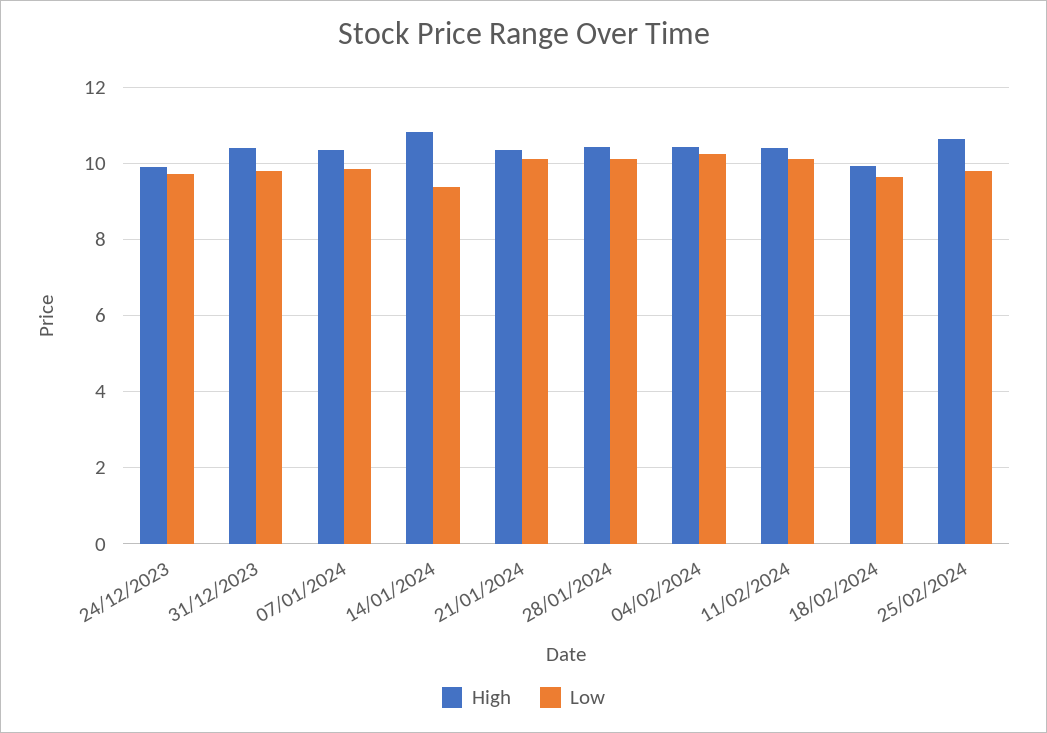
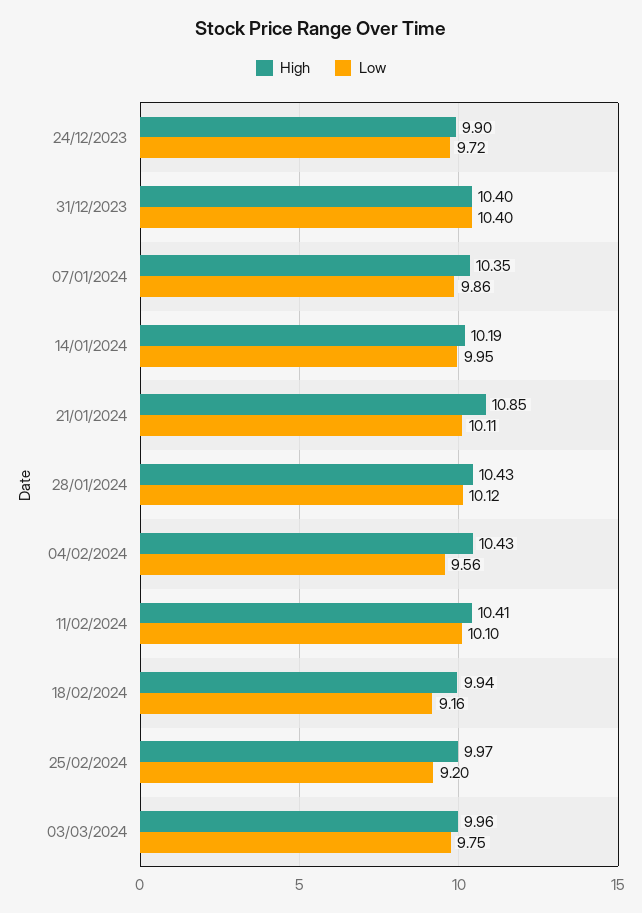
Low, 31/12/2023: 9.8 -> 10.4
High, 14/01/2024: 10.8 -> 10.19
Low, 14/01/2024: 9.4 -> 9.95
High, 21/01/2024: 10.4 -> 10.85
Low, 04/02/2024: 10.2 -> 9.56
Low, 18/02/2024: 9.6 -> 9.16
High, 25/02/2024: 10.6 -> 9.97
Low, 25/02/2024: 9.8 -> 9.2
High, 03/03/2024: none -> 9.96
Low, 03/03/2024: none -> 9.75

